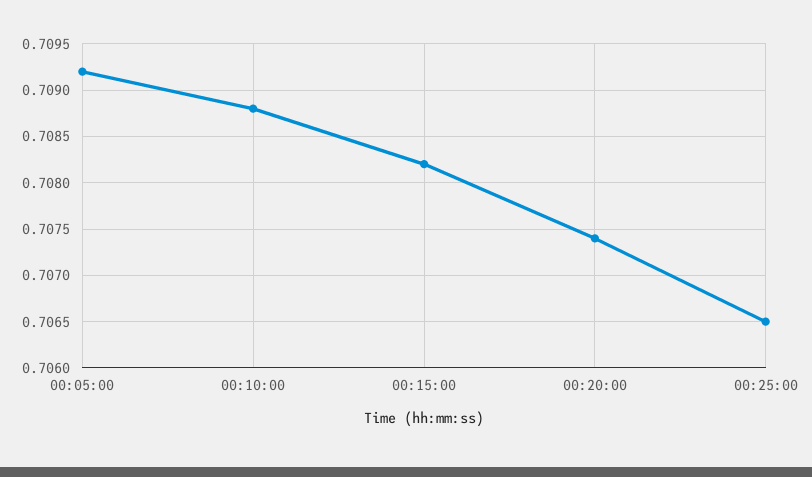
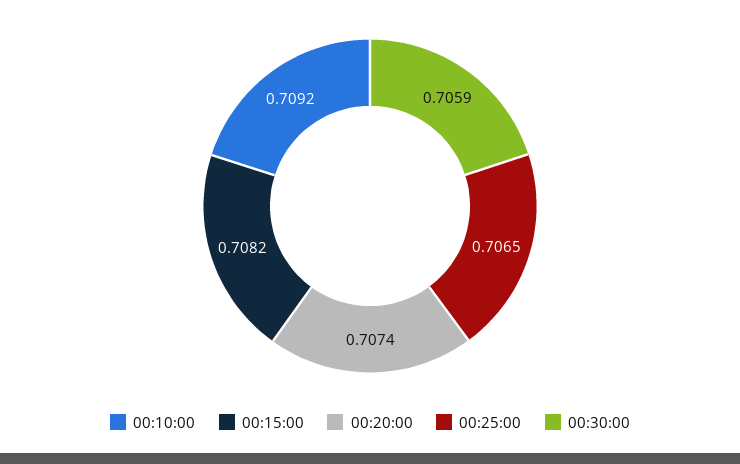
00:05:00: 0.7092 -> none
00:10:00: 0.7088 -> 0.7092
00:30:00: none -> 0.7059

